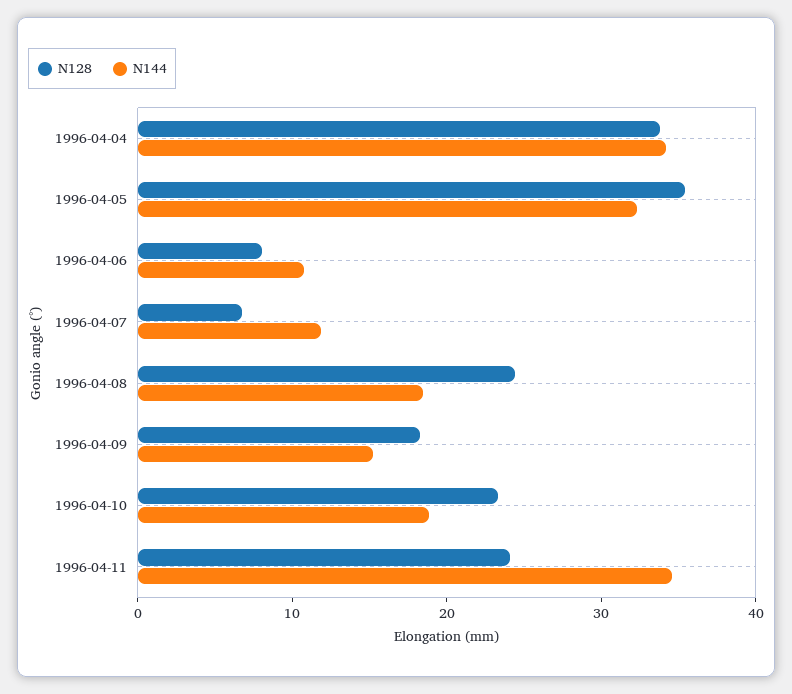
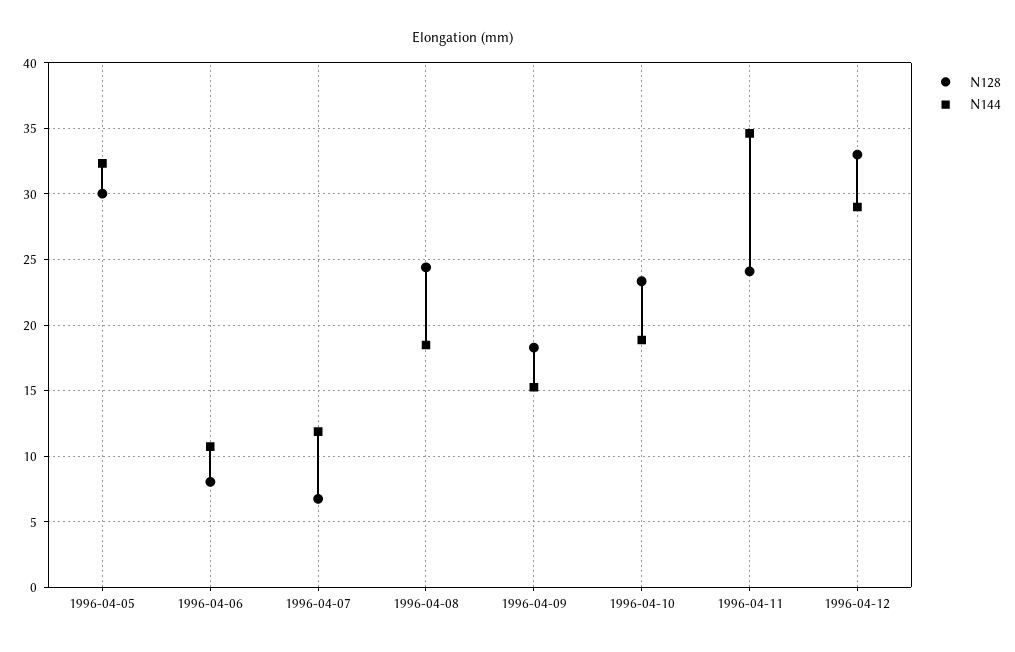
N128, 1996-04-04: 34 -> none
N144, 1996-04-04: 34 -> none
N128, 1996-04-05: 36 -> 30
N128, 1996-04-12: none -> 33
N144, 1996-04-12: none -> 29

